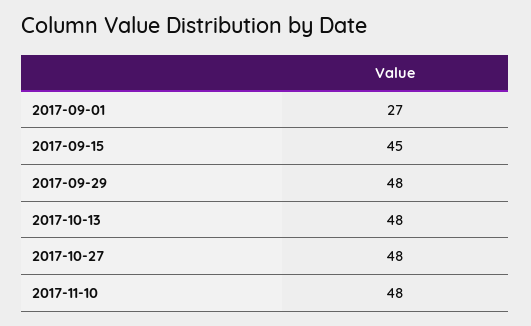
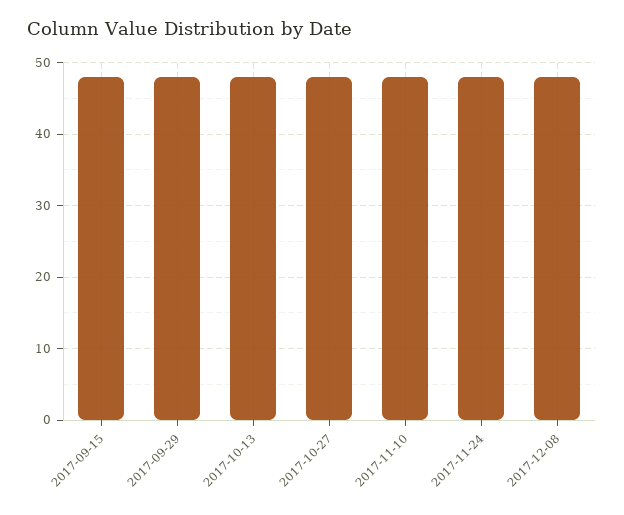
2017-09-01: 27 -> none
2017-09-15: 45 -> 48
2017-11-24: none -> 48
2017-12-08: none -> 48

